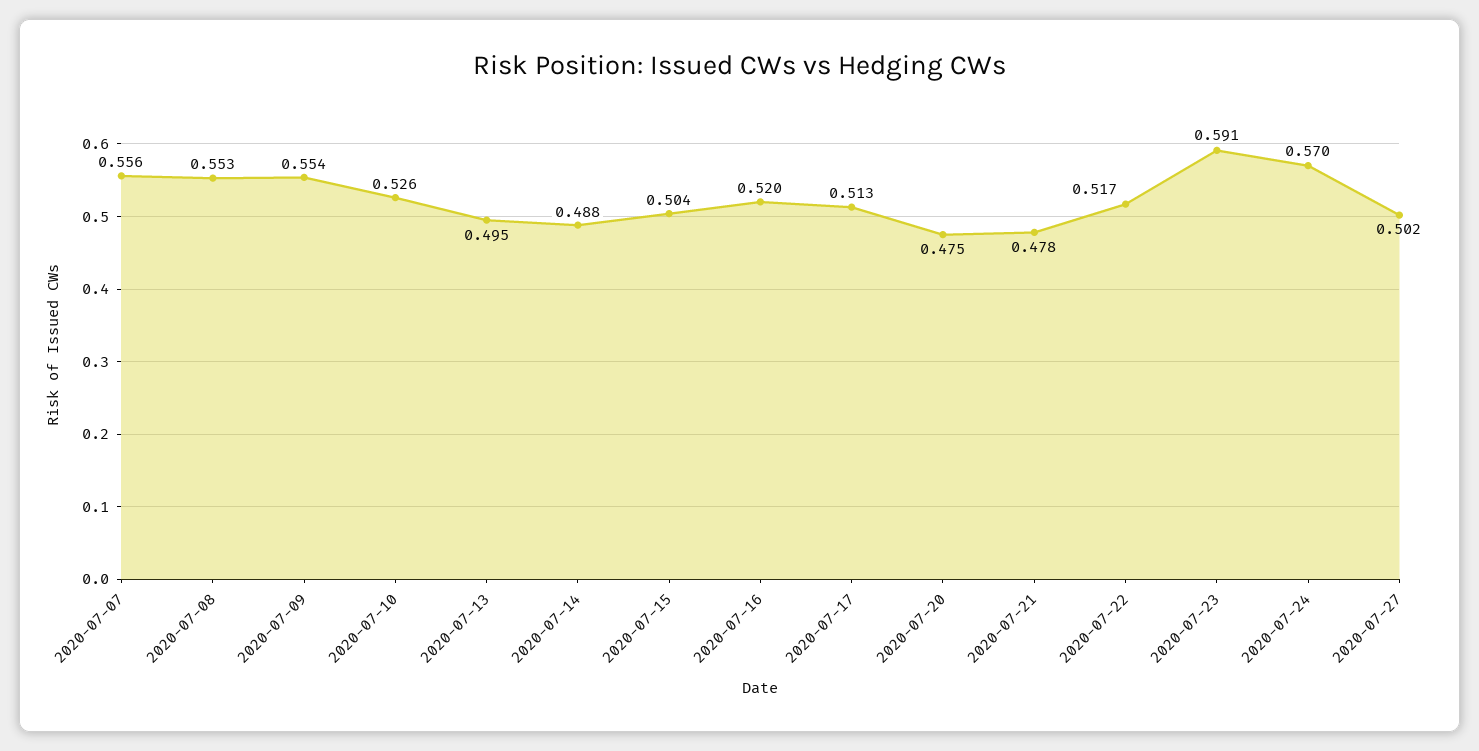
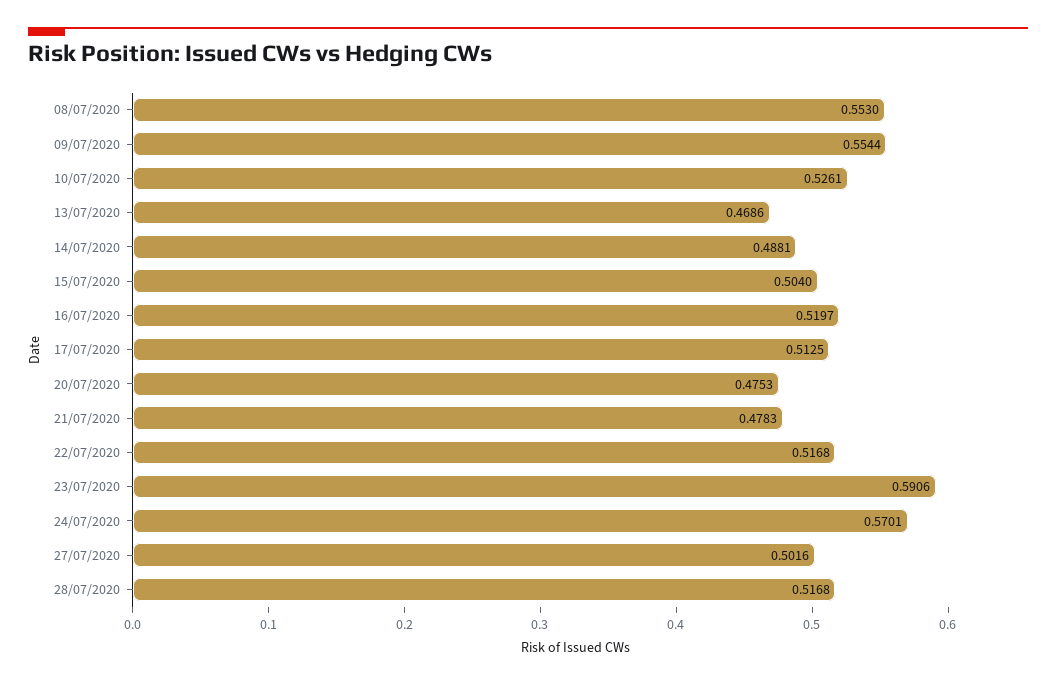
2020-07-07: 0.556 -> none
2020-07-13: 0.495 -> 0.4686
28/07/2020: none -> 0.5168

